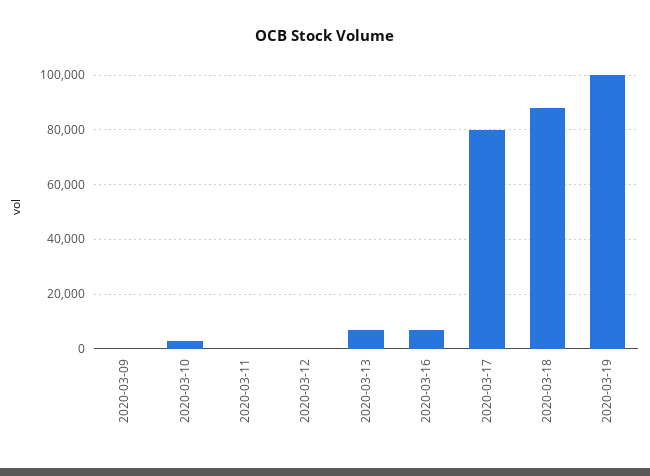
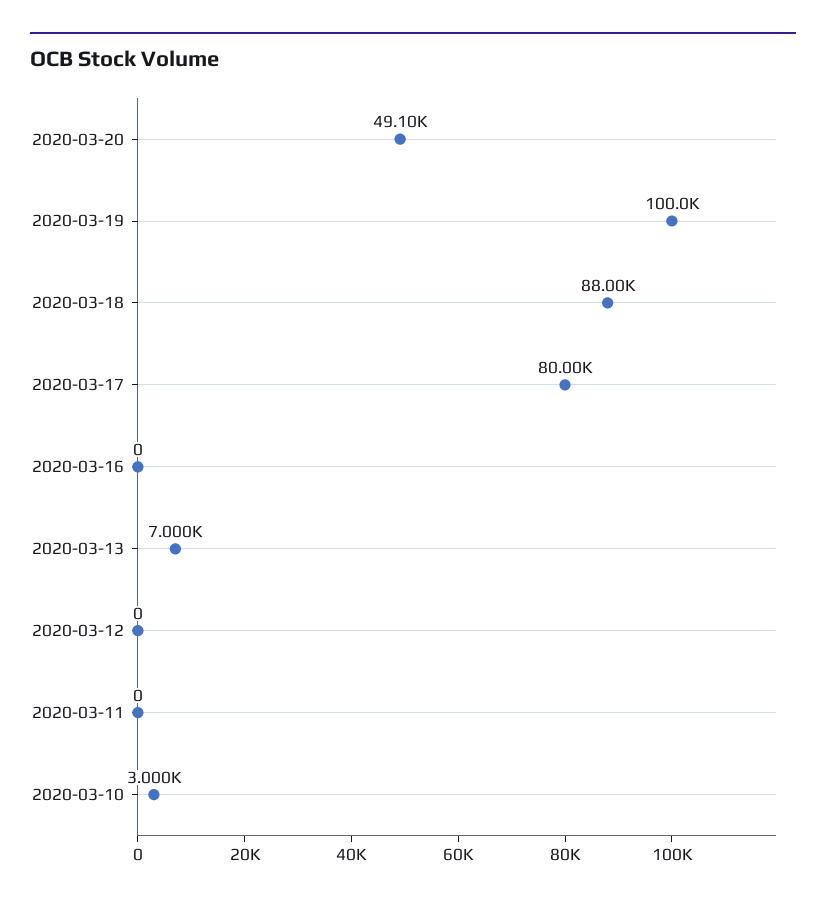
2020-03-09: 0 -> none
2020-03-16: 7500 -> 0
2020-03-20: none -> 49100

